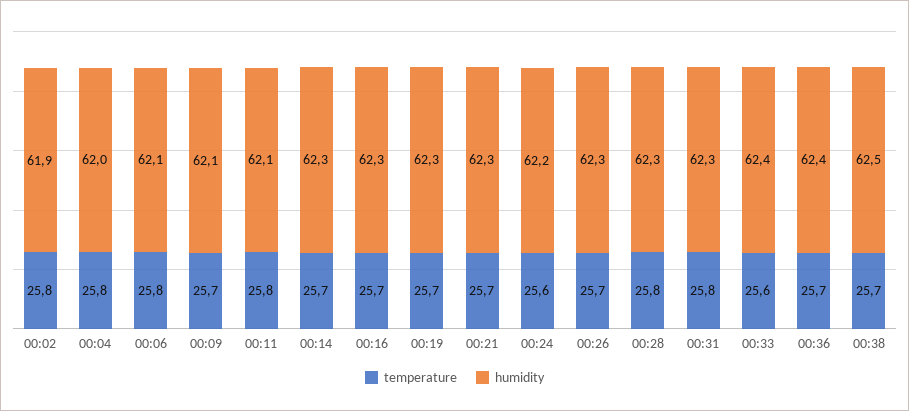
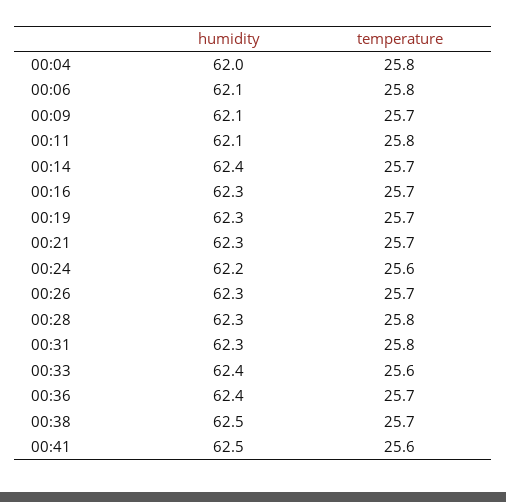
temperature, 00:02: 25.8 -> none
humidity, 00:02: 61.9 -> none
humidity, 00:14: 62.3 -> 62.4
humidity, 00:41: none -> 62.5
temperature, 00:41: none -> 25.6

